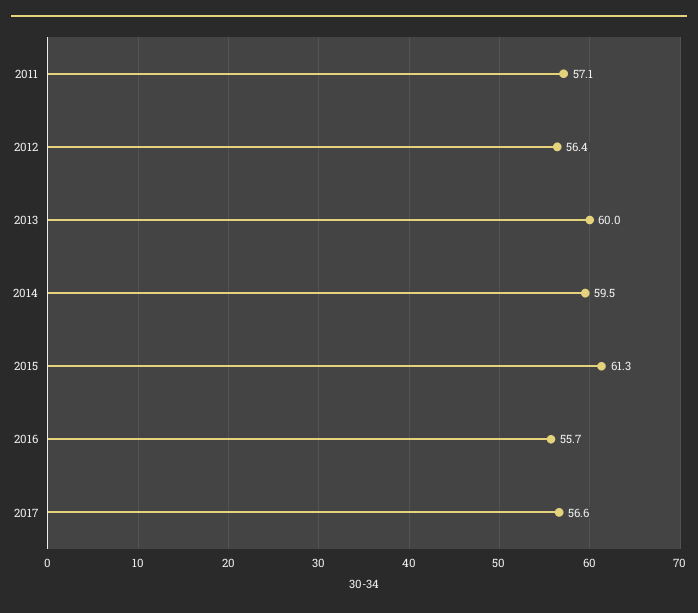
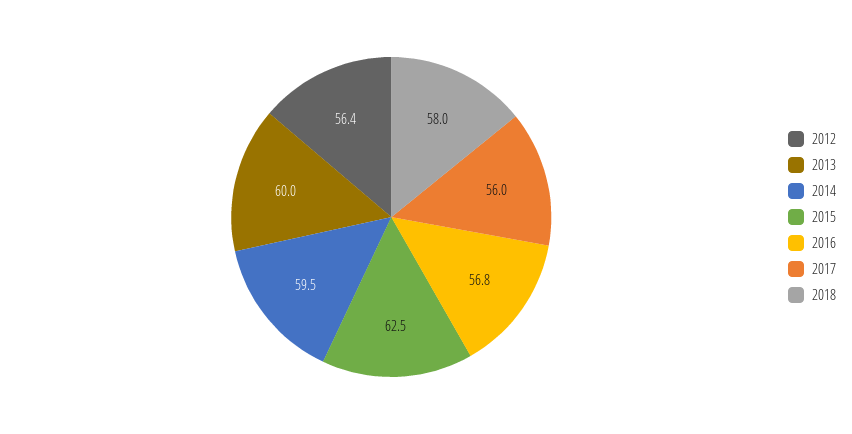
2011: 57.1 -> none
2015: 61.3 -> 62.5
2016: 55.7 -> 56.8
2017: 56.6 -> 56
2018: none -> 58

